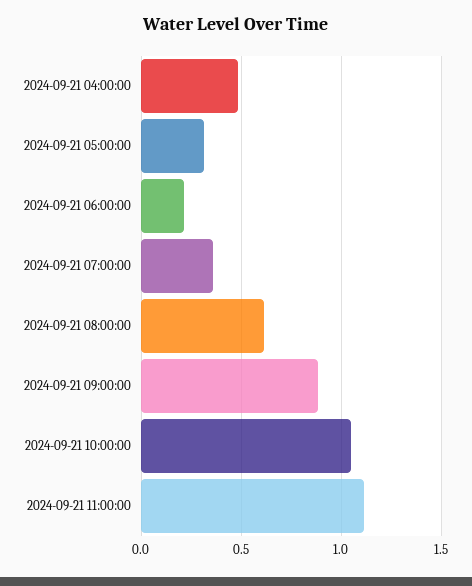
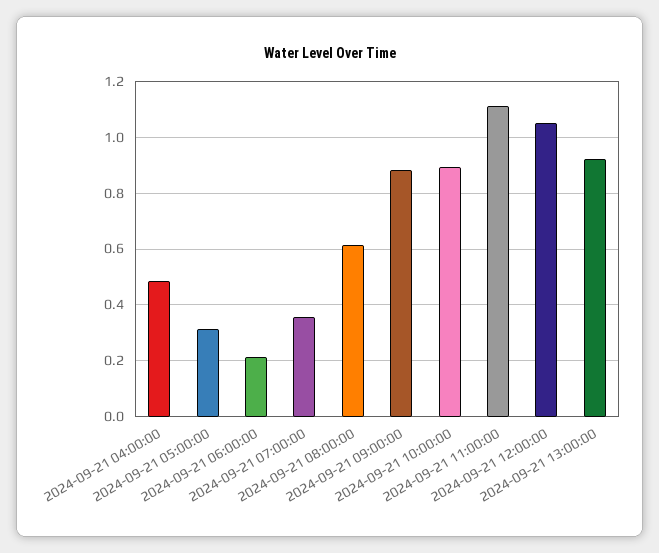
2024-09-21 10:00:00: 1.05 -> 0.9
2024-09-21 12:00:00: none -> 1.05
2024-09-21 13:00:00: none -> 0.925

